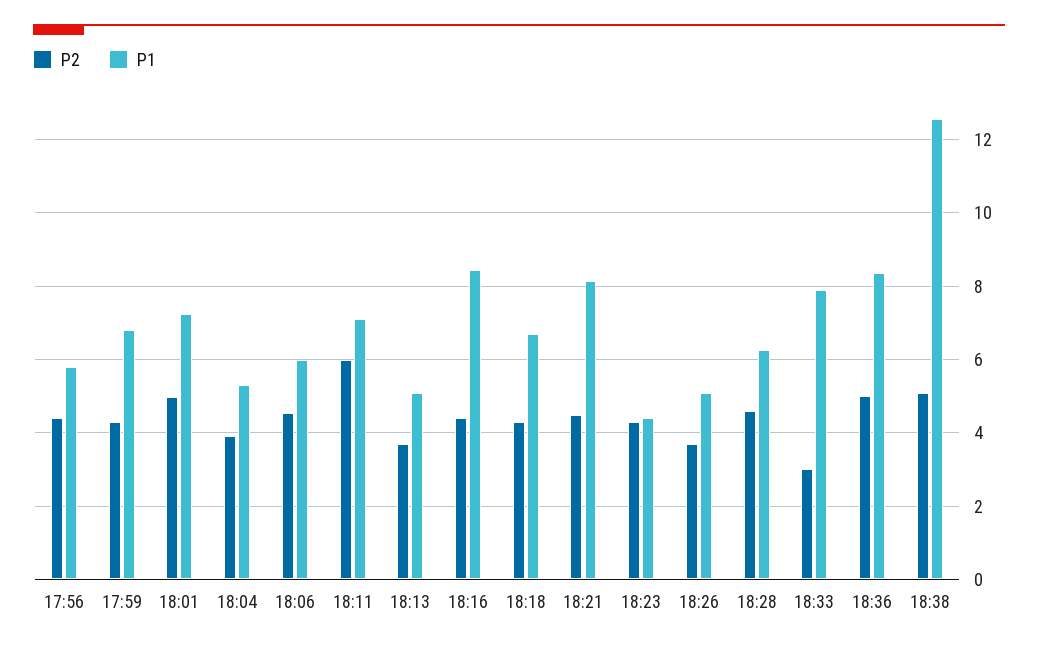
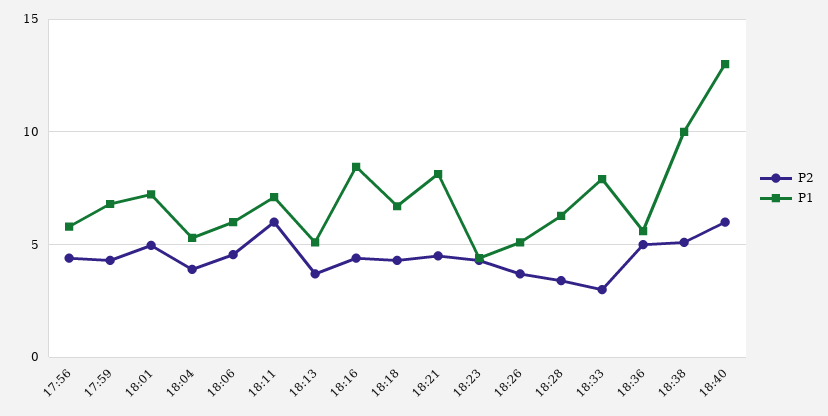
P2, 18:28: 4.6 -> 3.5
P1, 18:36: 8.4 -> 5.5
P1, 18:38: 12.6 -> 10
P2, 18:40: none -> 6
P1, 18:40: none -> 13

